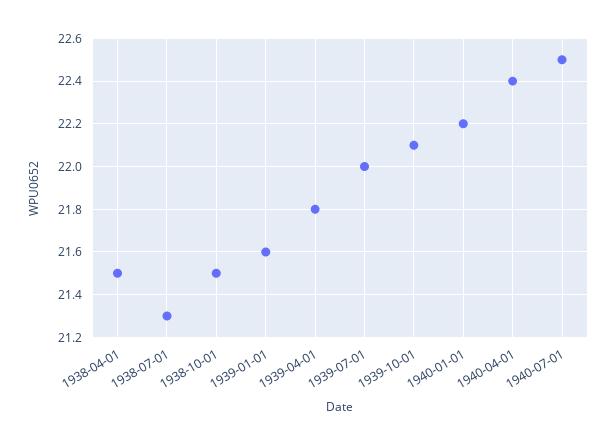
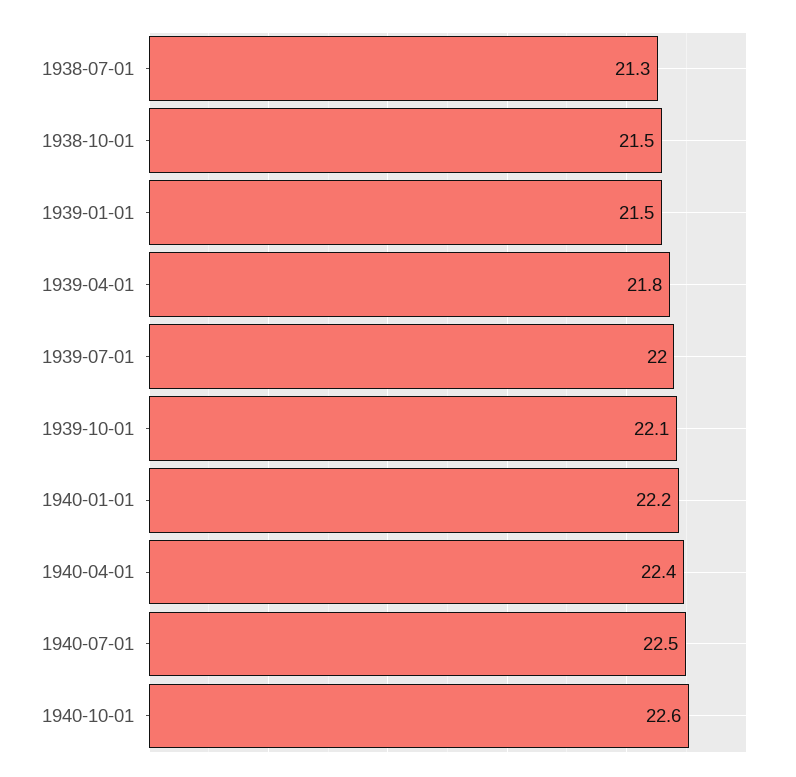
1938-04-01: 21.5 -> none
1939-01-01: 21.6 -> 21.5
1940-10-01: none -> 22.6

